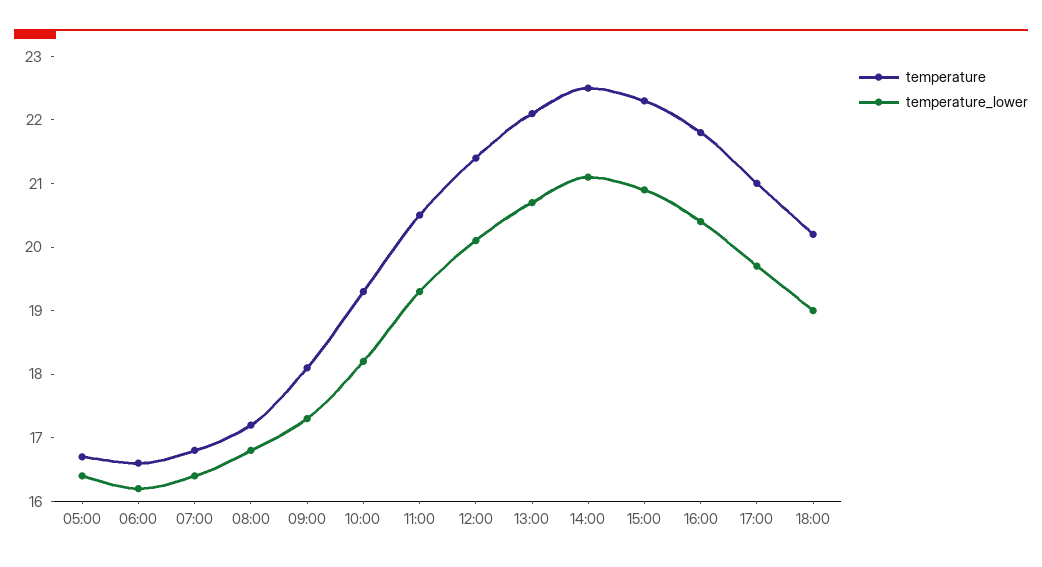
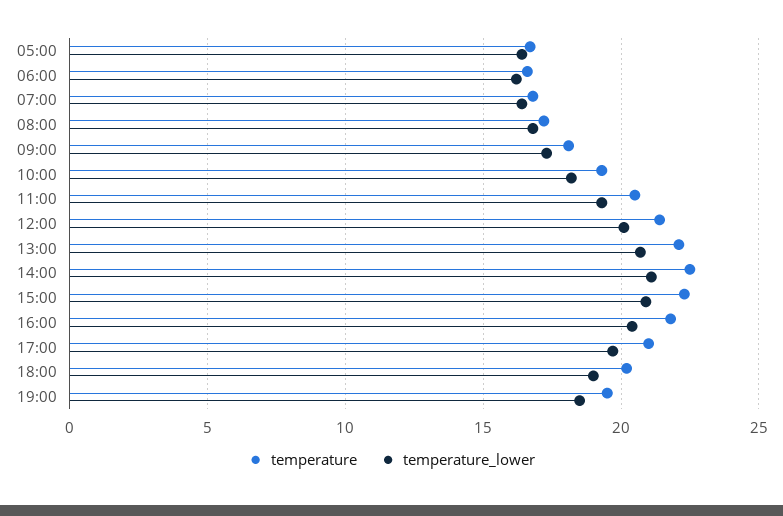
temperature, 19:00: none -> 19.5
temperature_lower, 19:00: none -> 18.5

